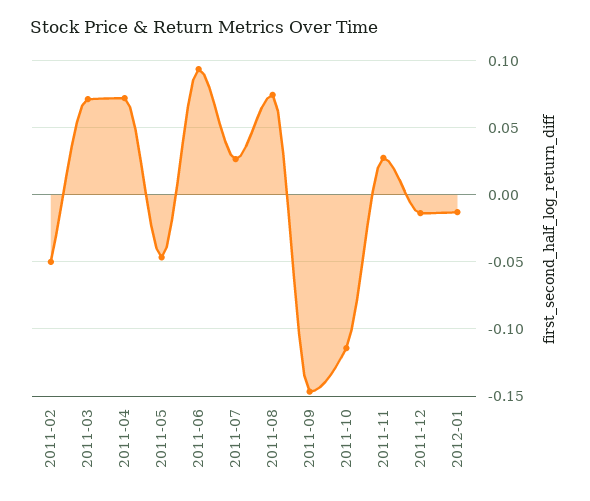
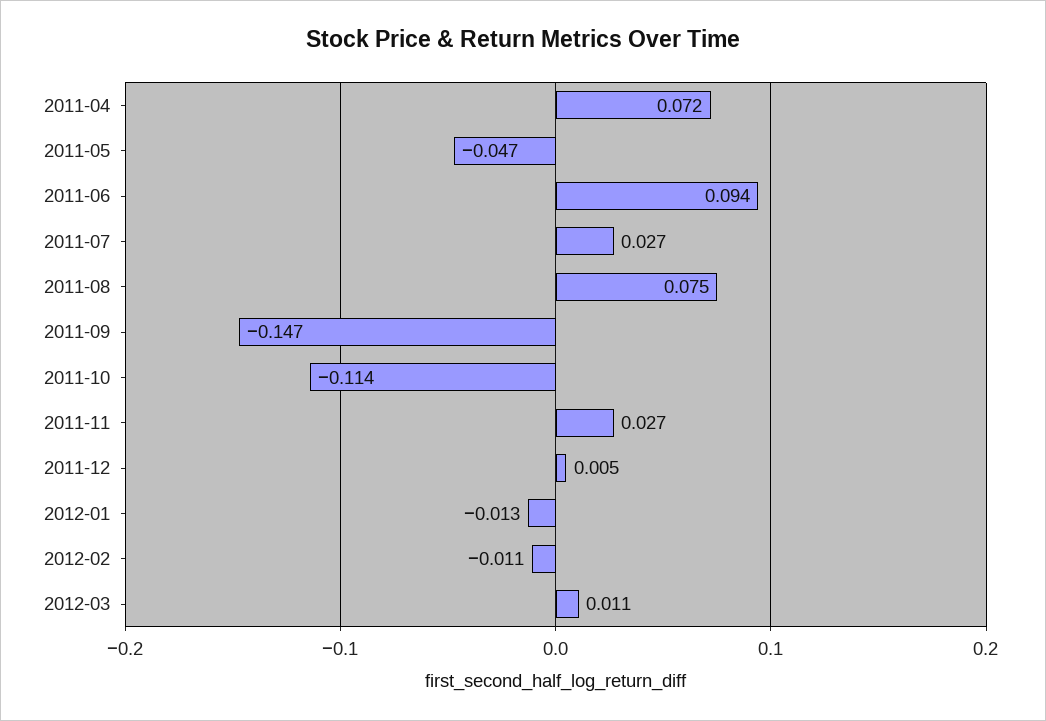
2011-02: -0.05 -> none
2011-03: 0.07 -> none
2011-12: -0.015 -> 0.005
2012-02: none -> -0.011
2012-03: none -> 0.011

